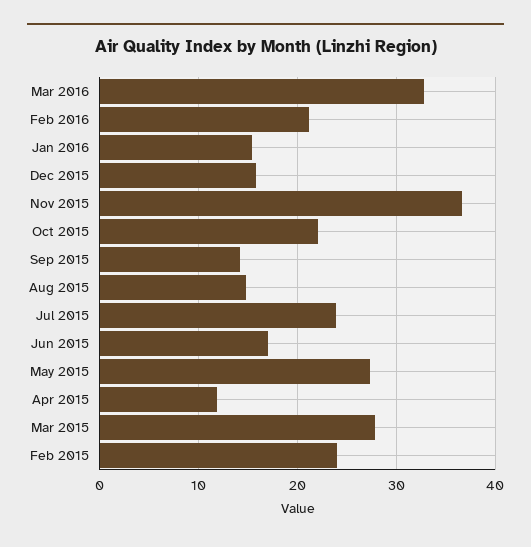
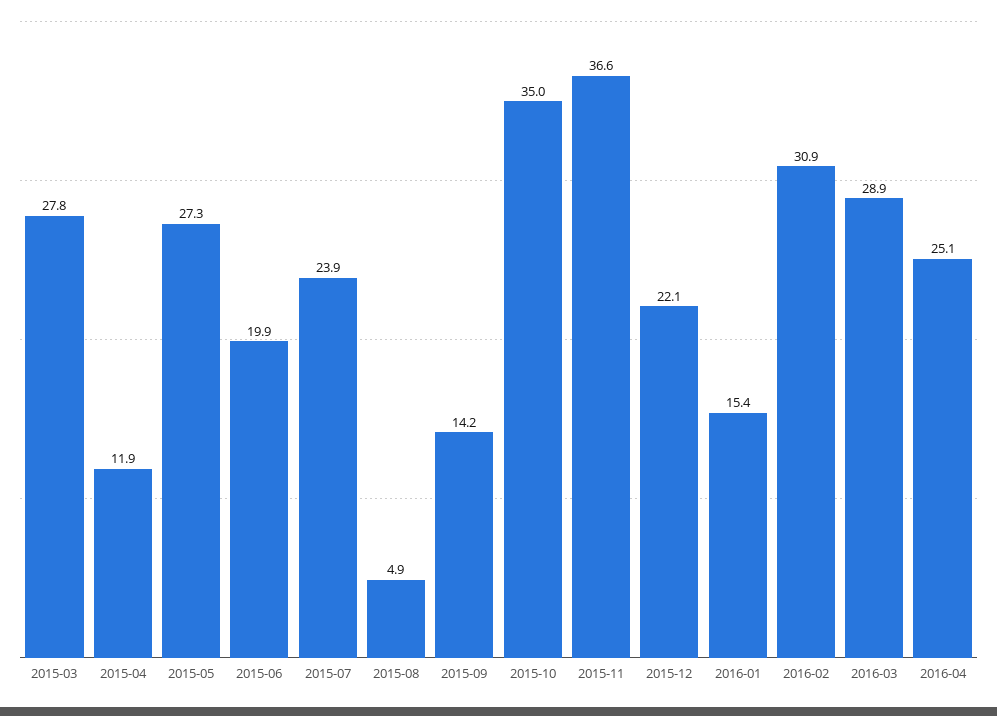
Mar 2016: 33 -> 28.9
Feb 2016: 21 -> 30.9
Dec 2015: 16 -> 22.1
Oct 2015: 22 -> 35
Aug 2015: 15 -> 4.9
Jun 2015: 17 -> 19.9
Feb 2015: 24 -> none
2016-04: none -> 25.1

